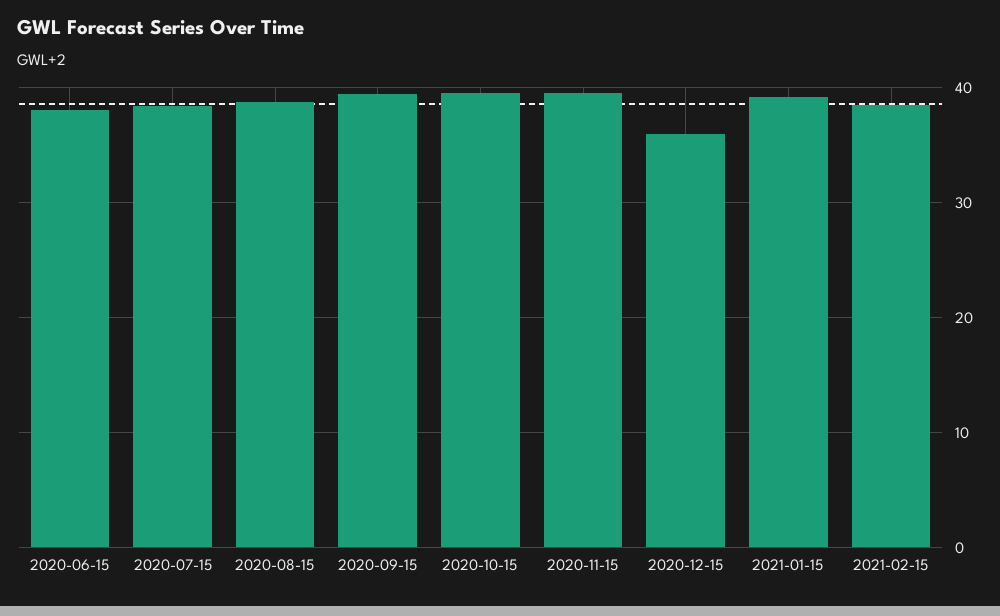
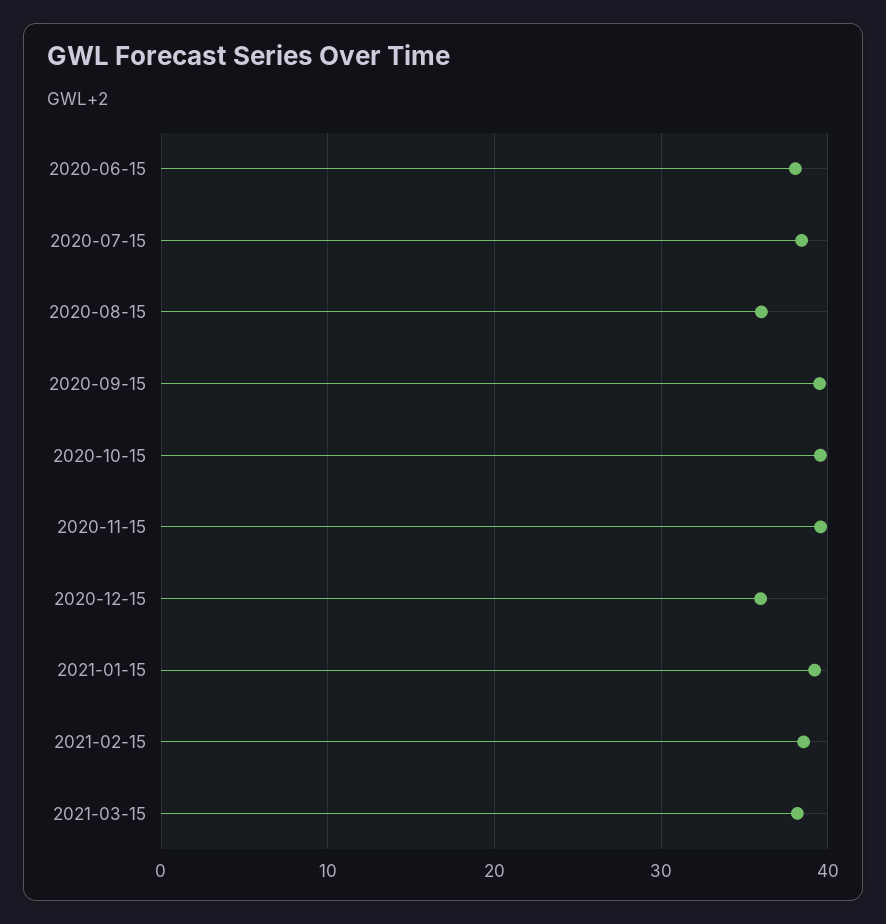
2020-08-15: 39 -> 36
2021-03-15: none -> 38

